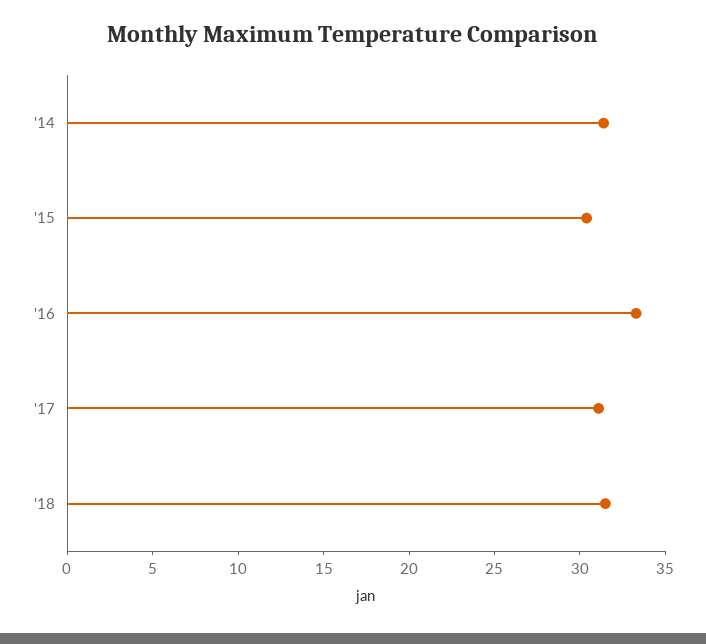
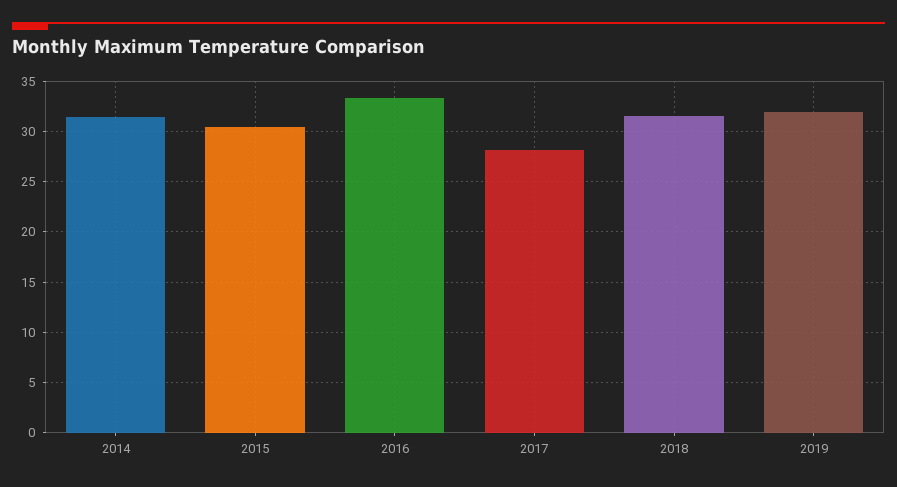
'17: 31 -> 28
2019: none -> 32

